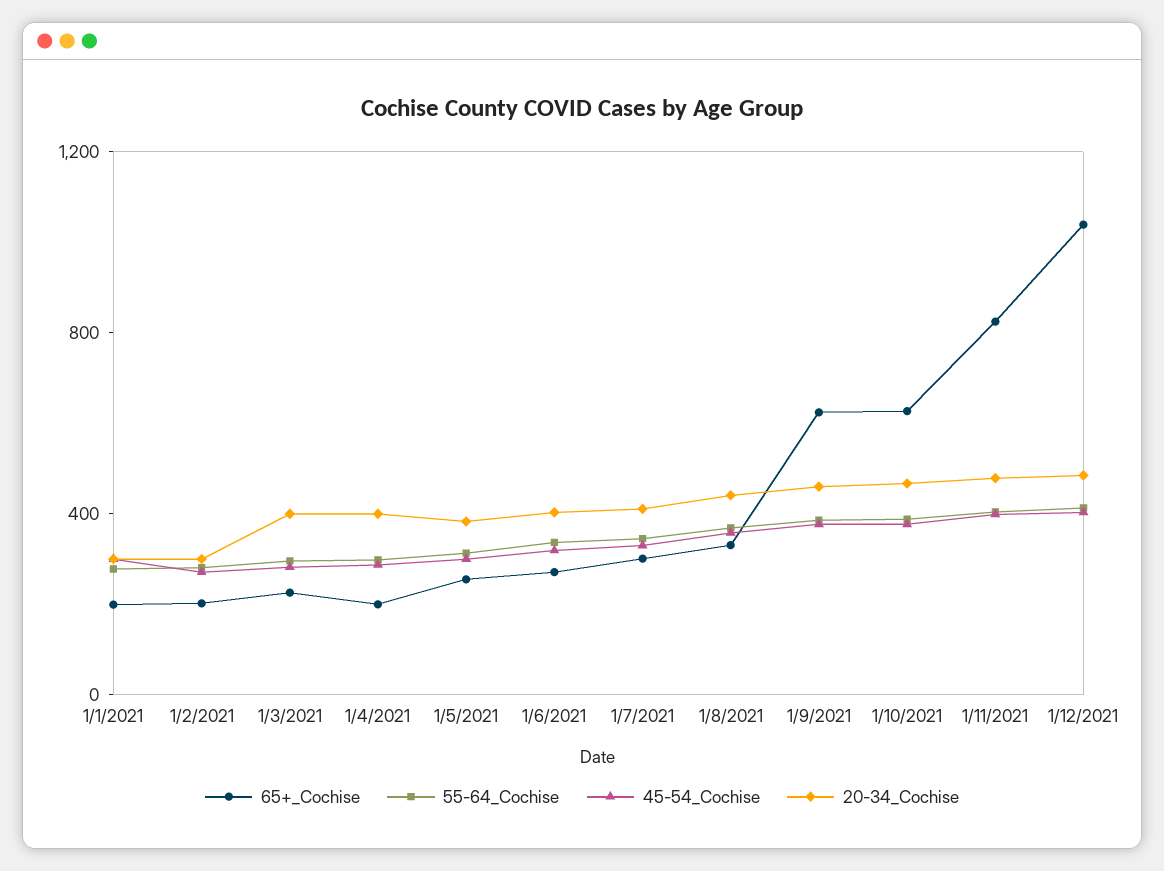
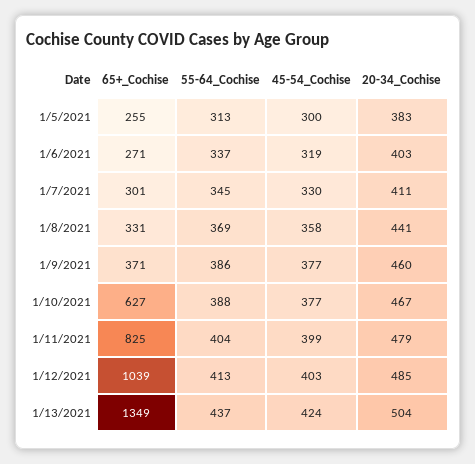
65+_Cochise, 1/1/2021: 200 -> none
55-64_Cochise, 1/1/2021: 300 -> none
45-54_Cochise, 1/1/2021: 300 -> none
20-34_Cochise, 1/1/2021: 300 -> none
65+_Cochise, 1/2/2021: 200 -> none
55-64_Cochise, 1/2/2021: 300 -> none
45-54_Cochise, 1/2/2021: 300 -> none
20-34_Cochise, 1/2/2021: 300 -> none
65+_Cochise, 1/3/2021: 200 -> none
55-64_Cochise, 1/3/2021: 300 -> none
45-54_Cochise, 1/3/2021: 300 -> none
20-34_Cochise, 1/3/2021: 400 -> none
65+_Cochise, 1/4/2021: 200 -> none
55-64_Cochise, 1/4/2021: 300 -> none
45-54_Cochise, 1/4/2021: 300 -> none
20-34_Cochise, 1/4/2021: 400 -> none
65+_Cochise, 1/9/2021: 600 -> 371
65+_Cochise, 1/13/2021: none -> 1349
55-64_Cochise, 1/13/2021: none -> 437
45-54_Cochise, 1/13/2021: none -> 424
20-34_Cochise, 1/13/2021: none -> 504

